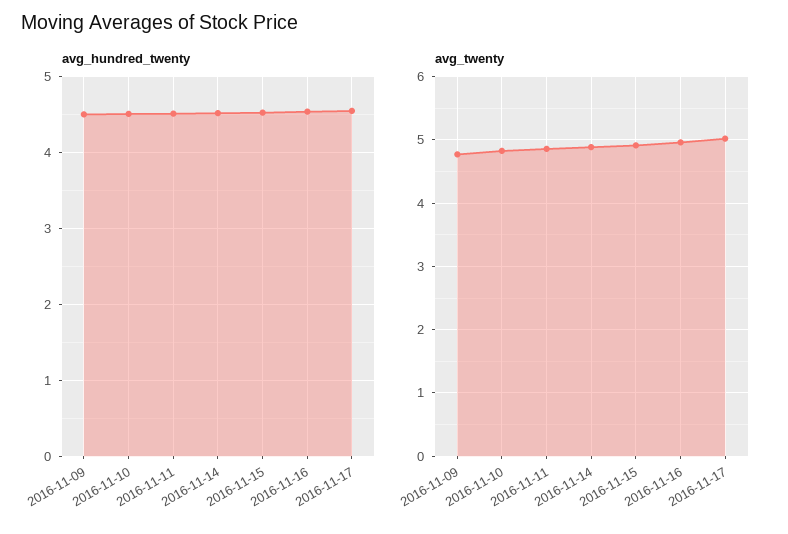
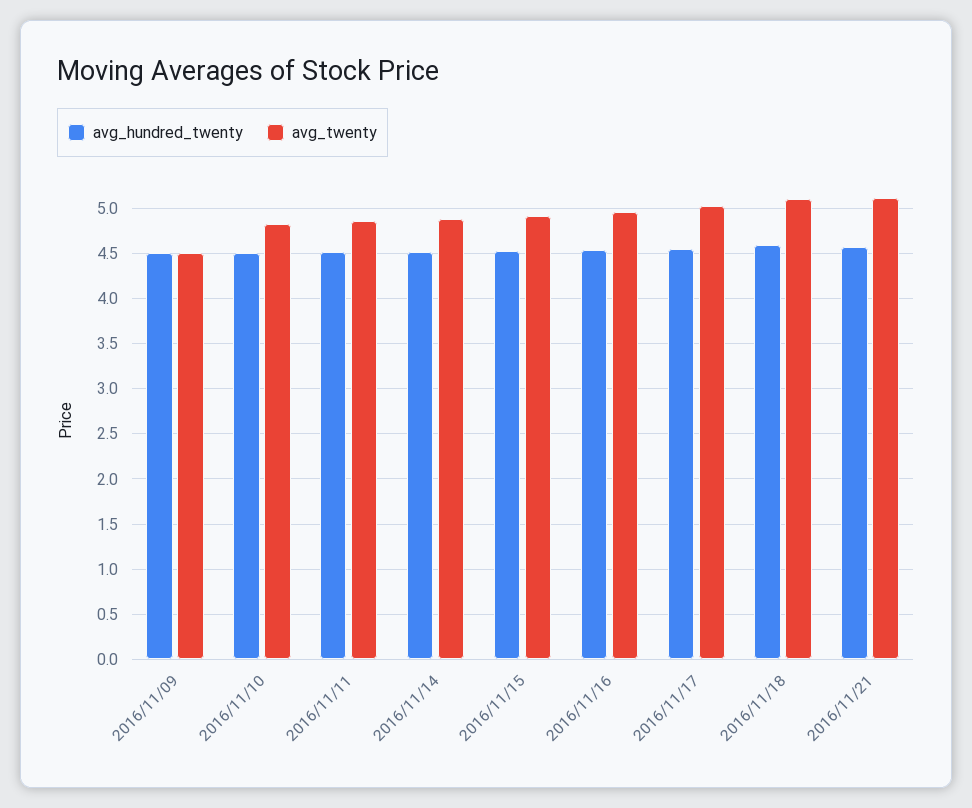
avg_twenty, 2016-11-09: 4.8 -> 4.5
avg_hundred_twenty, 2016/11/18: none -> 4.6
avg_twenty, 2016/11/18: none -> 5.1
avg_hundred_twenty, 2016/11/21: none -> 4.6
avg_twenty, 2016/11/21: none -> 5.1

